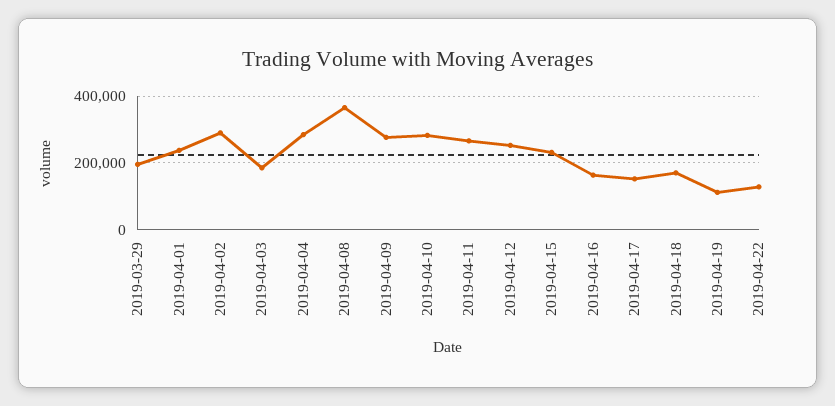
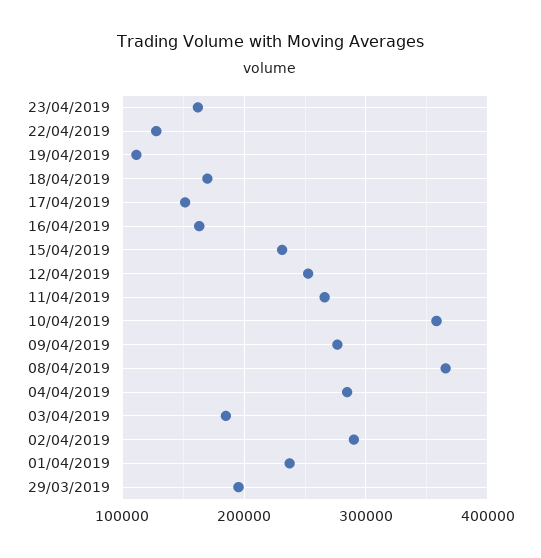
2019-04-10: 280000 -> 360000
23/04/2019: none -> 160000

